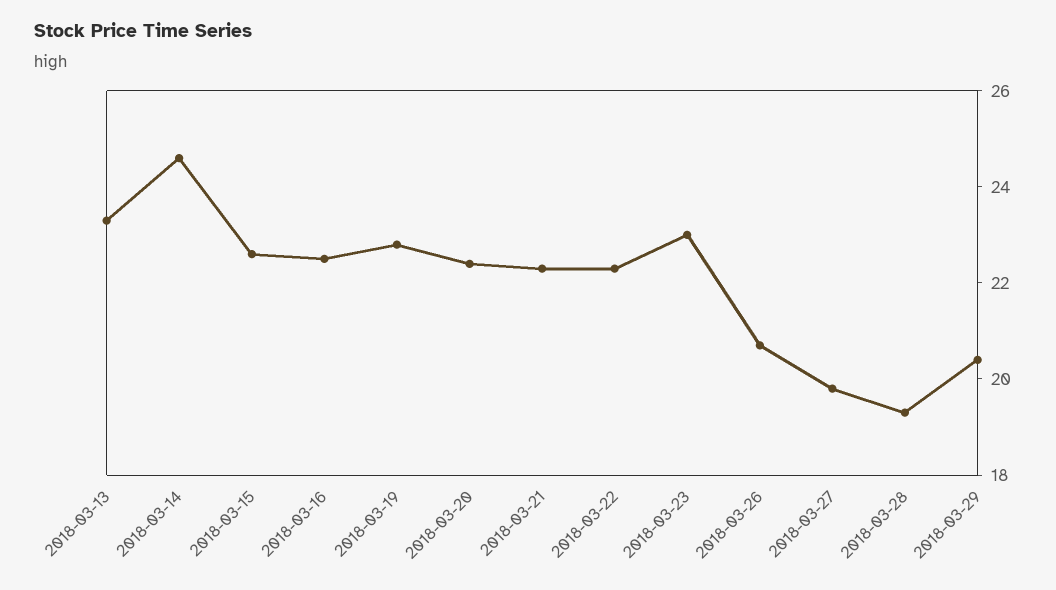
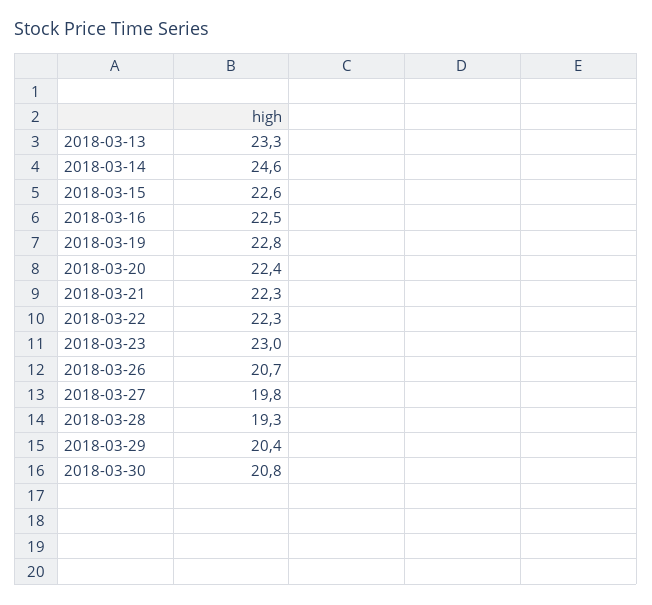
2018-03-30: none -> 20.8

